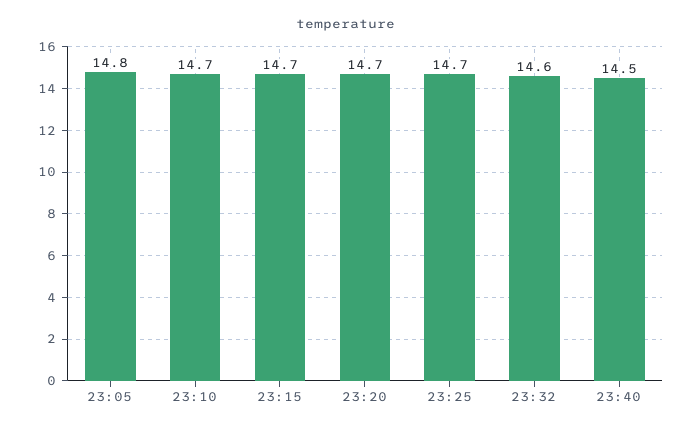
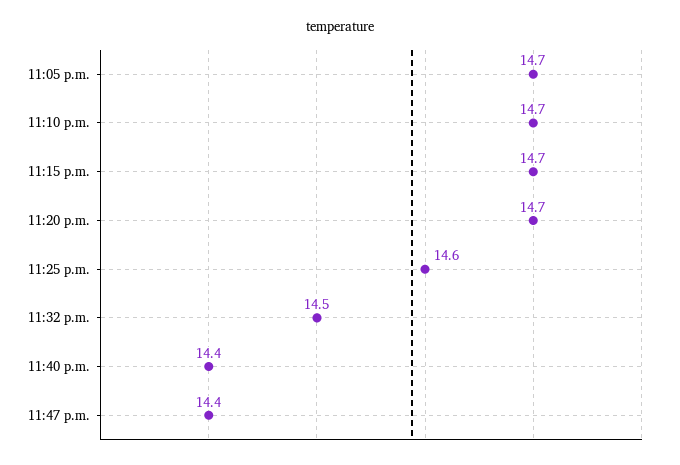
23:05: 14.8 -> 14.7
23:25: 14.7 -> 14.6
23:32: 14.6 -> 14.5
23:40: 14.5 -> 14.4
11:47 p.m.: none -> 14.4

